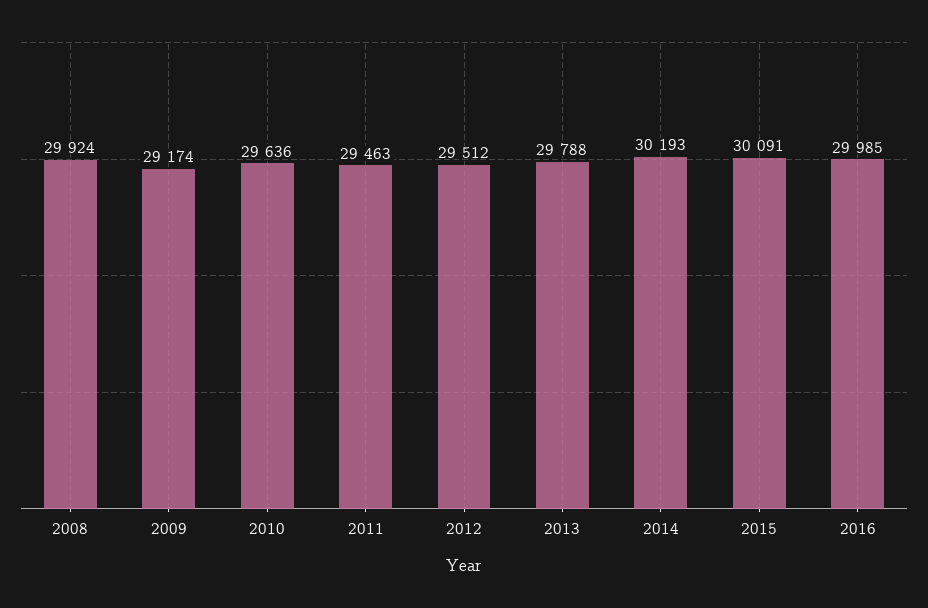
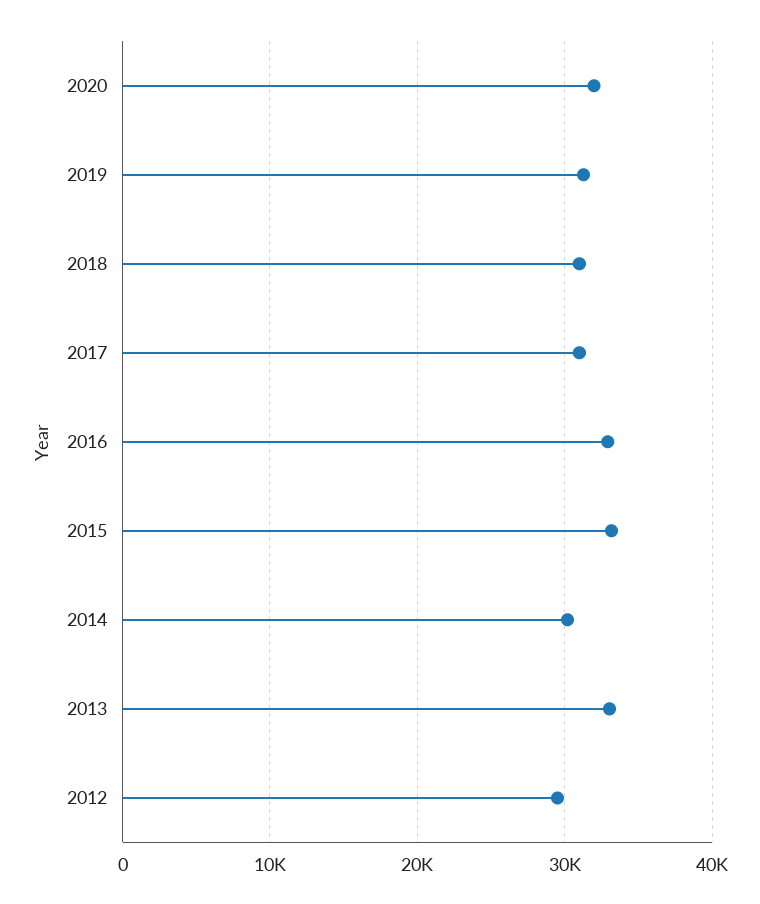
2008: 29924 -> none
2009: 29174 -> none
2010: 29636 -> none
2011: 29463 -> none
2013: 29788 -> 33000
2015: 30091 -> 33000
2016: 29985 -> 33000
2020: none -> 32000
2019: none -> 31000
2018: none -> 31000
2017: none -> 31000

